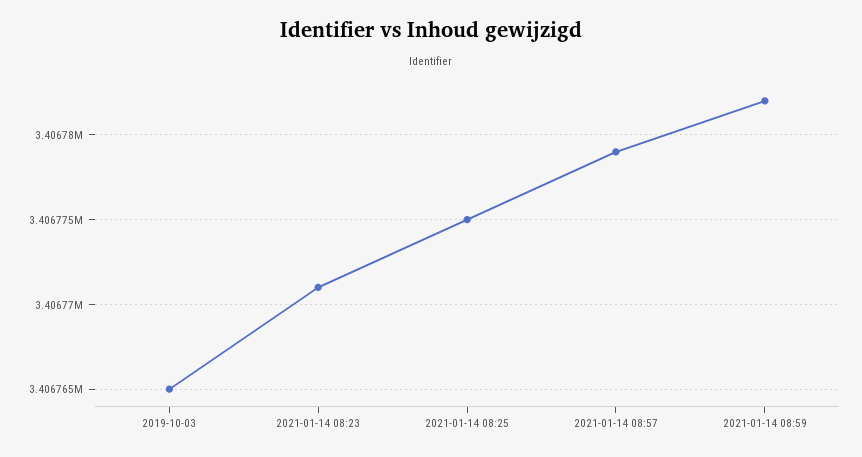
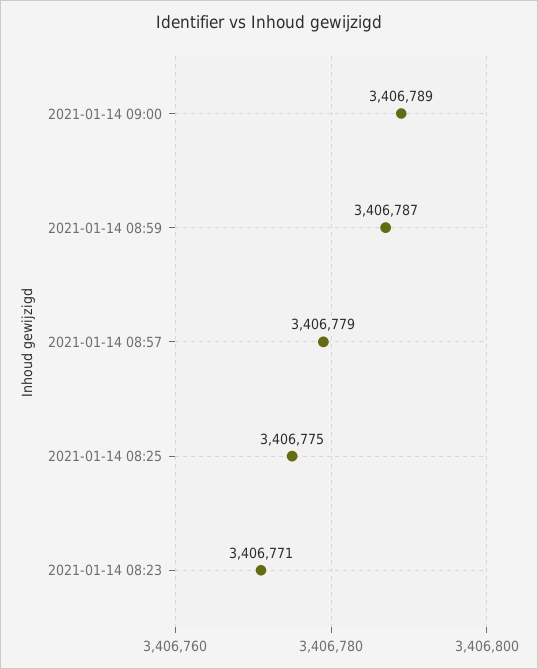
2019-10-03: 3406765 -> none
2021-01-14 08:59: 3406782 -> 3406787
2021-01-14 09:00: none -> 3406789

